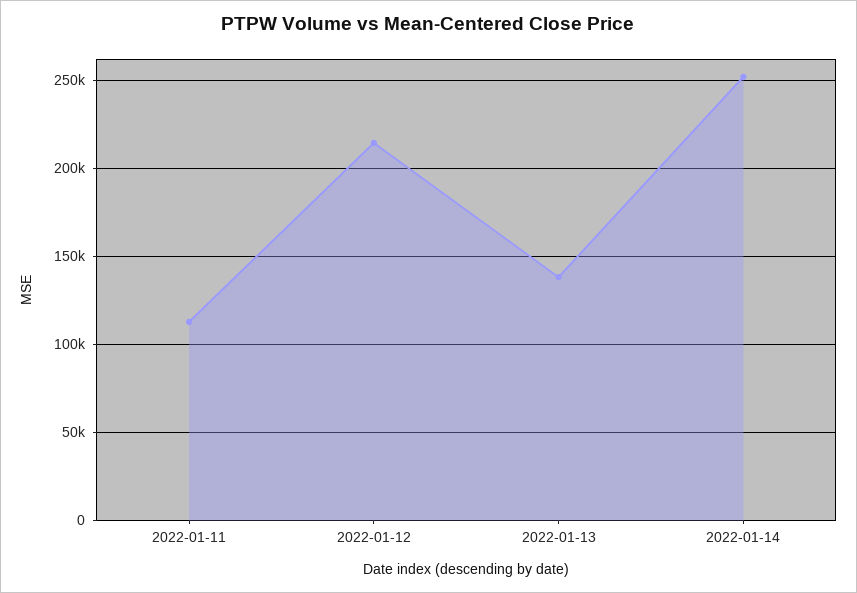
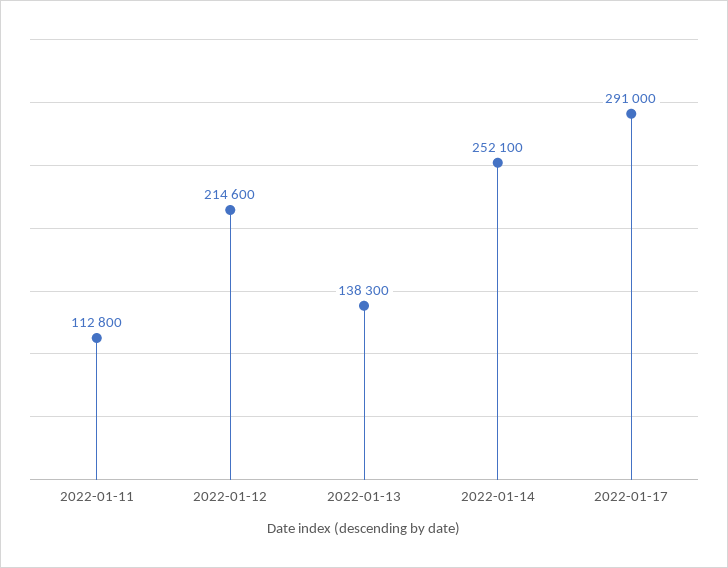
2022-01-17: none -> 291000

